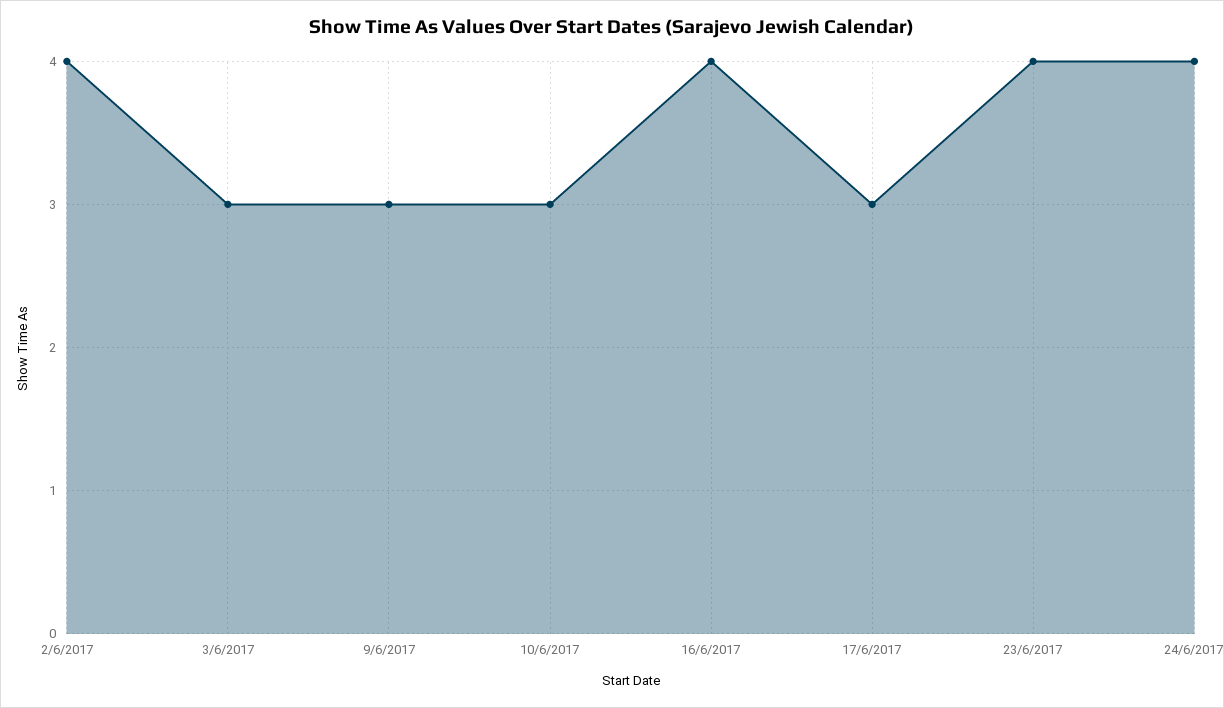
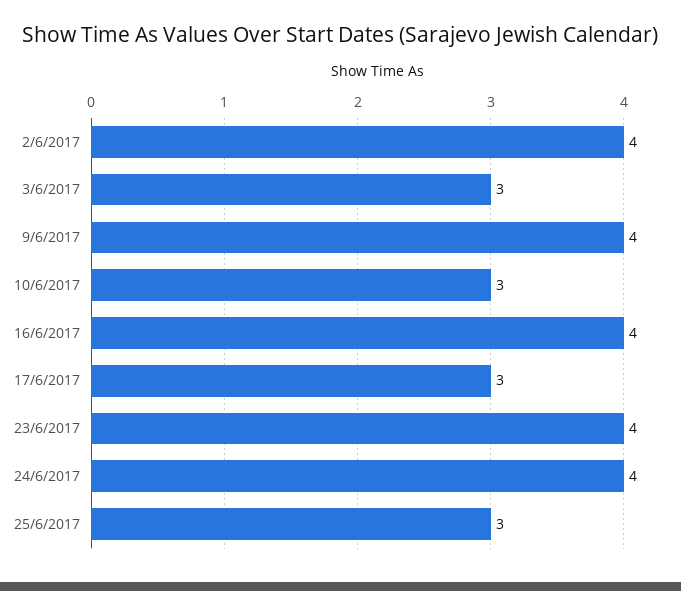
9/6/2017: 3 -> 4
25/6/2017: none -> 3

